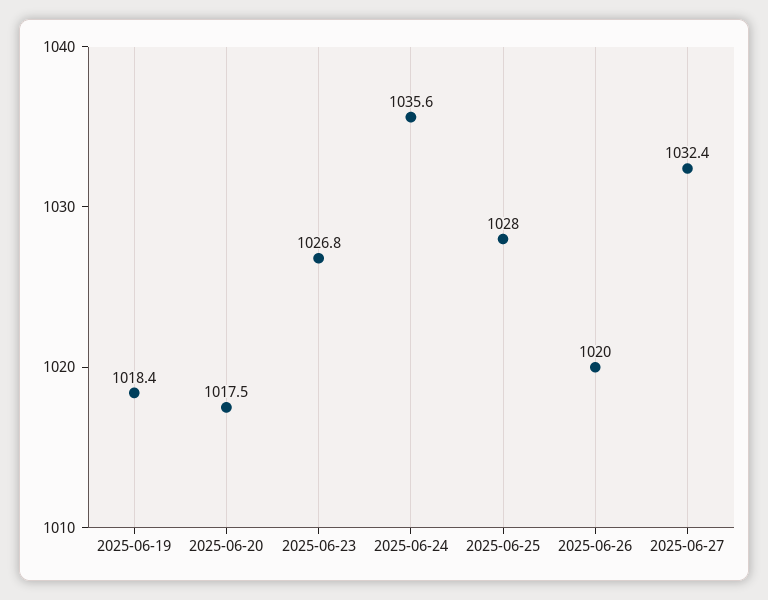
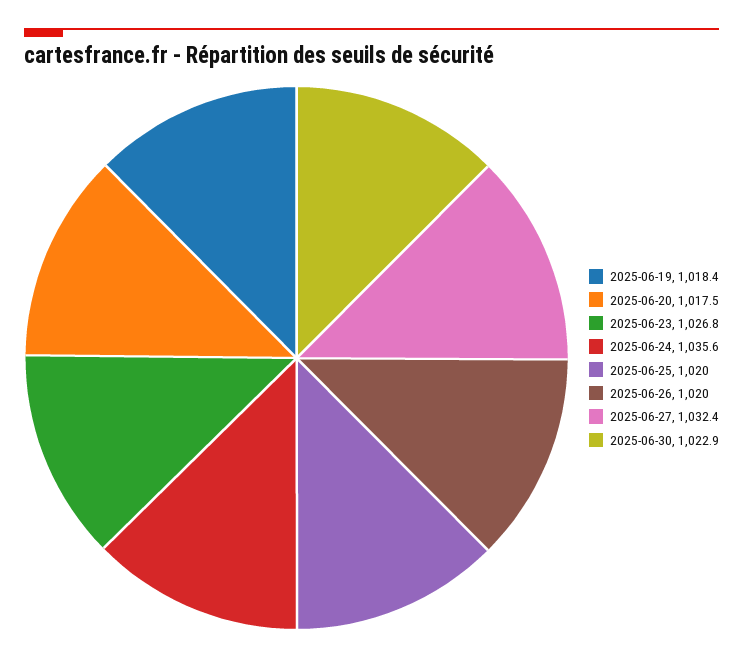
2025-06-25: 1028 -> 1020
2025-06-30: none -> 1022.9

